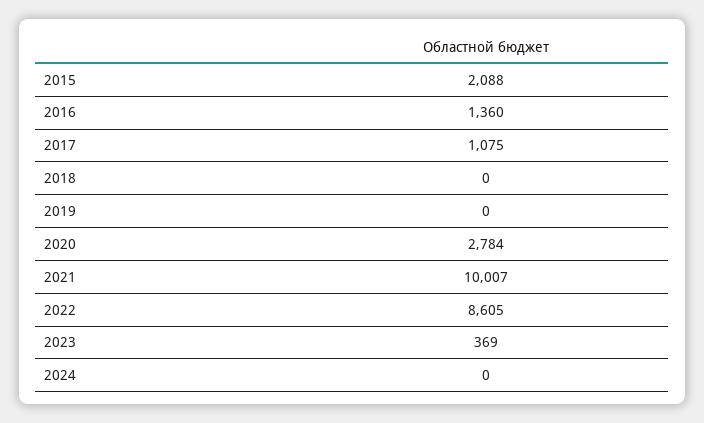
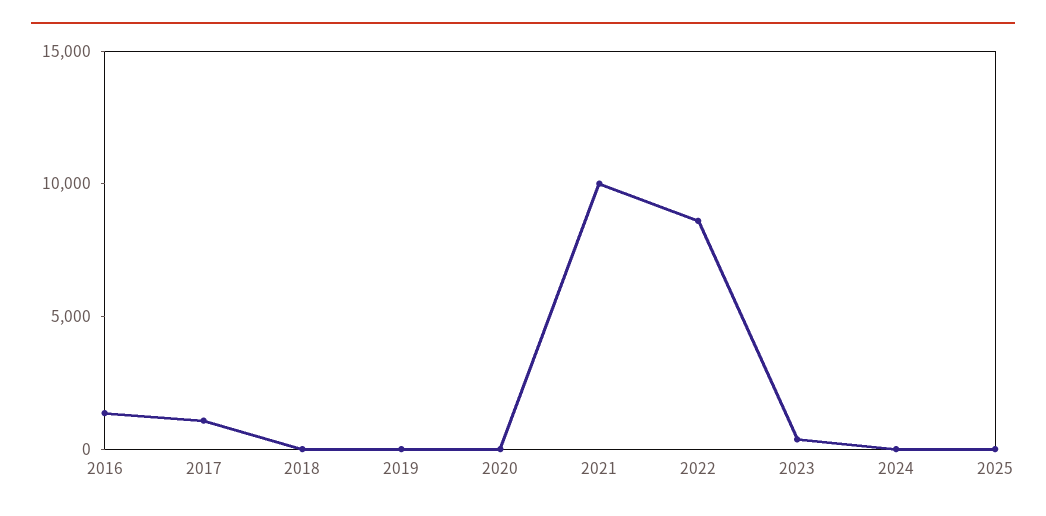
2015: 2088 -> none
2020: 2784 -> 0
2025: none -> 0

